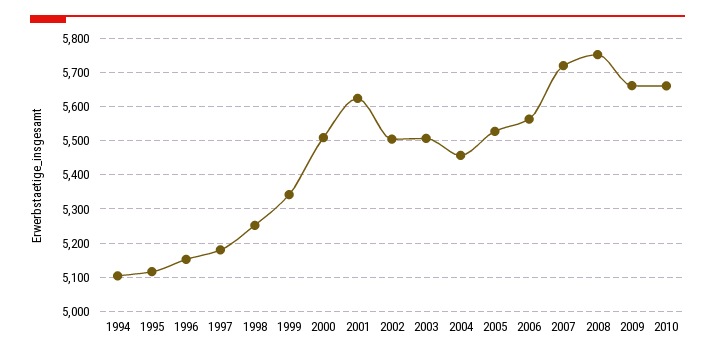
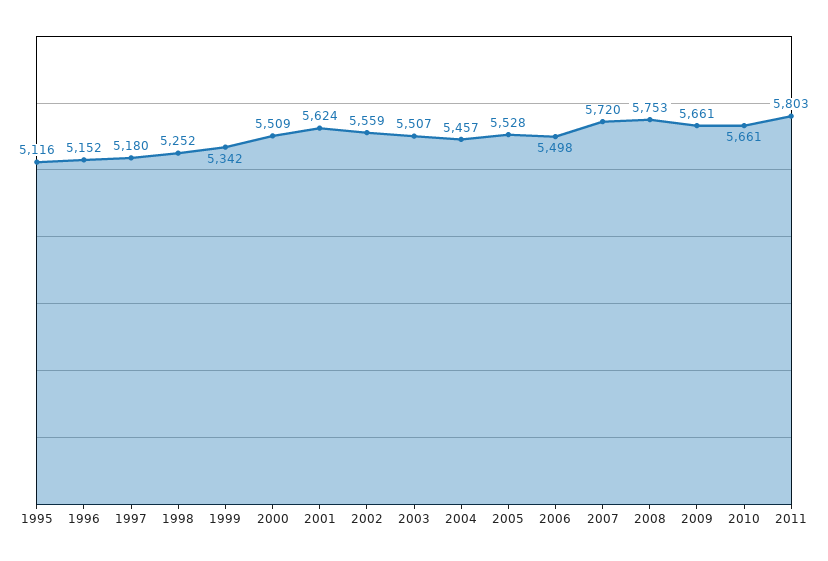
1994: 5100 -> none
2002: 5500 -> 5559
2006: 5560 -> 5498
2011: none -> 5803

